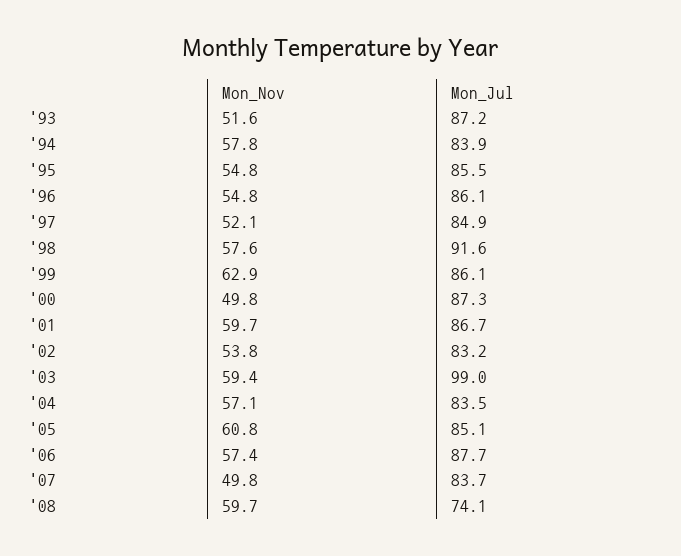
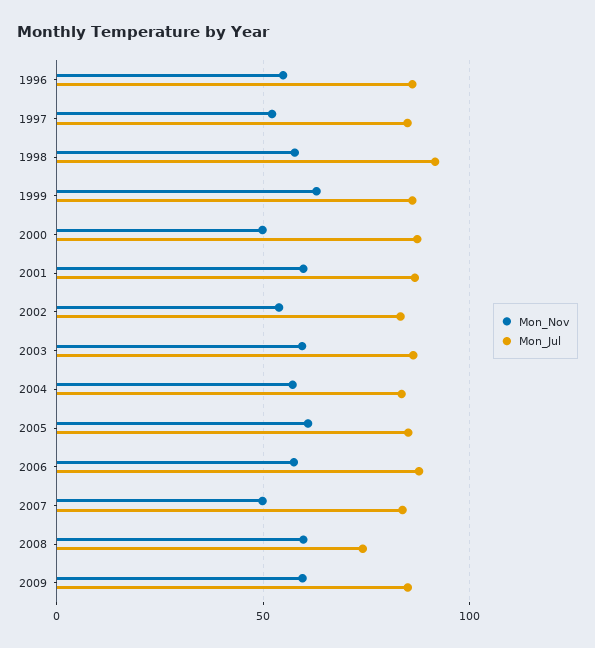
Mon_Nov, '93: 51.6 -> none
Mon_Jul, '93: 87.2 -> none
Mon_Nov, '94: 57.8 -> none
Mon_Jul, '94: 83.9 -> none
Mon_Nov, '95: 54.8 -> none
Mon_Jul, '95: 85.5 -> none
Mon_Jul, '03: 99 -> 85
Mon_Nov, 2009: none -> 60
Mon_Jul, 2009: none -> 85

